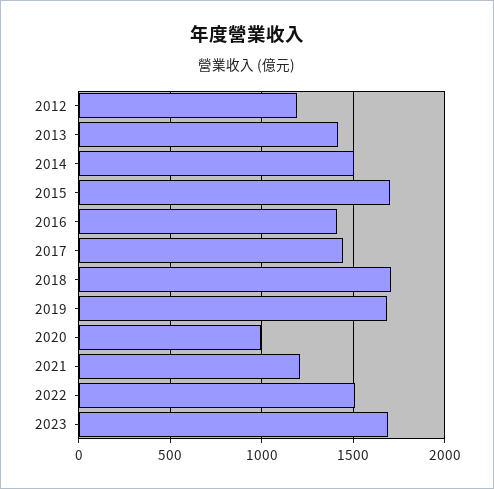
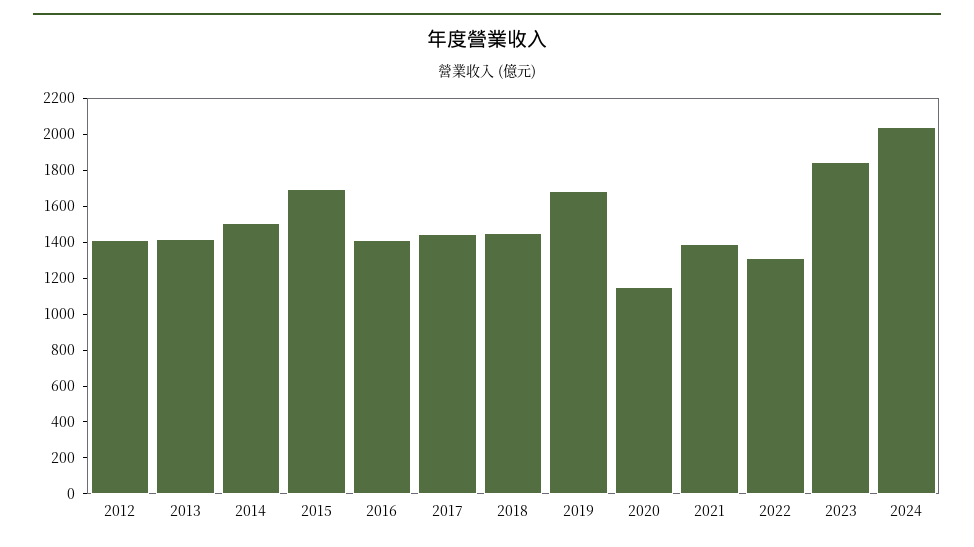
2012: 1200 -> 1400
2018: 1700 -> 1450
2020: 1000 -> 1150
2021: 1200 -> 1400
2022: 1500 -> 1300
2023: 1700 -> 1850
2024: none -> 2050

